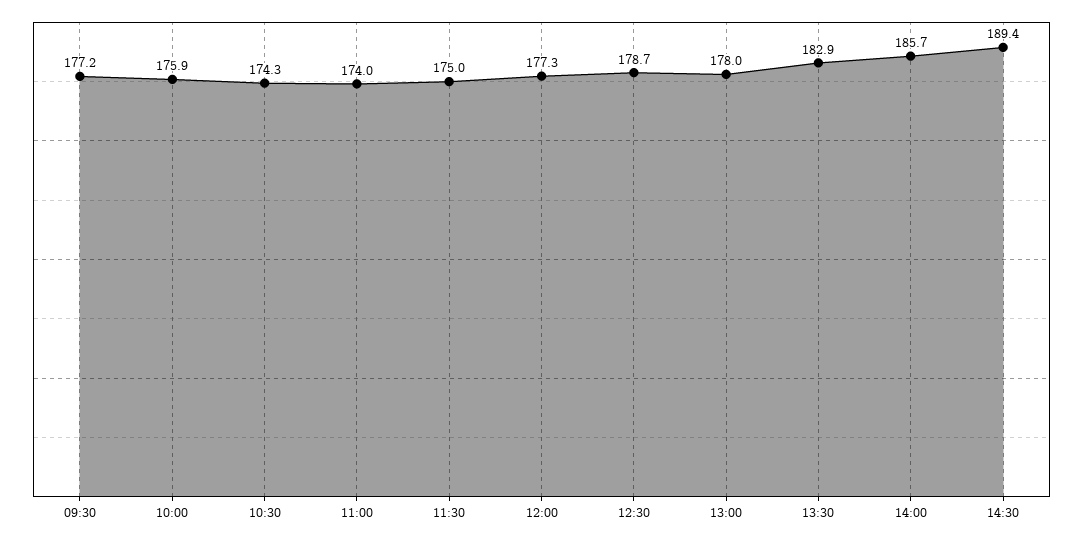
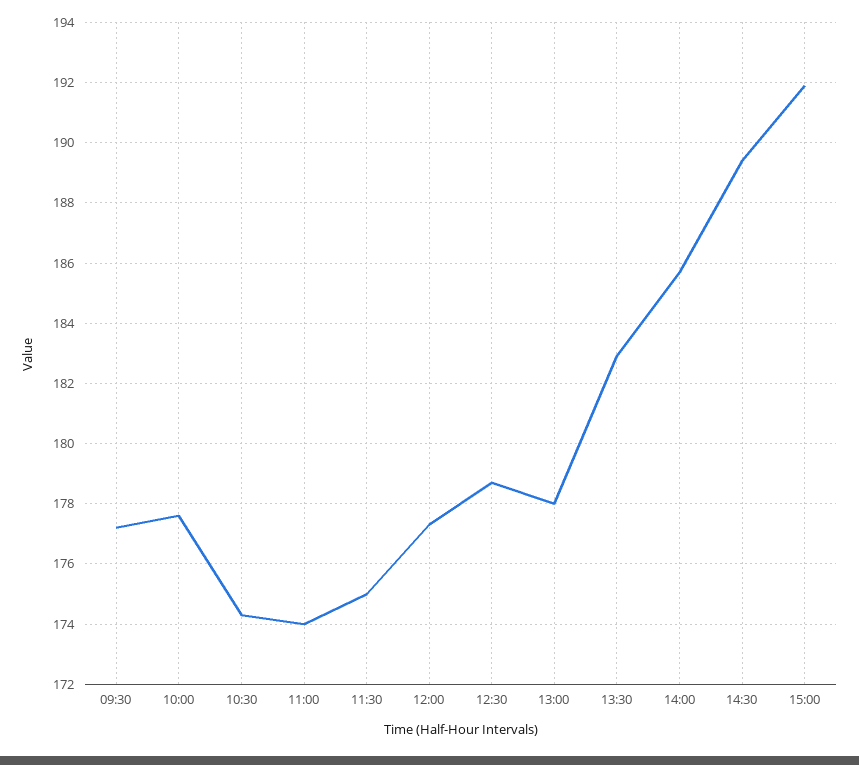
10:00: 175.9 -> 177.5
15:00: none -> 192

